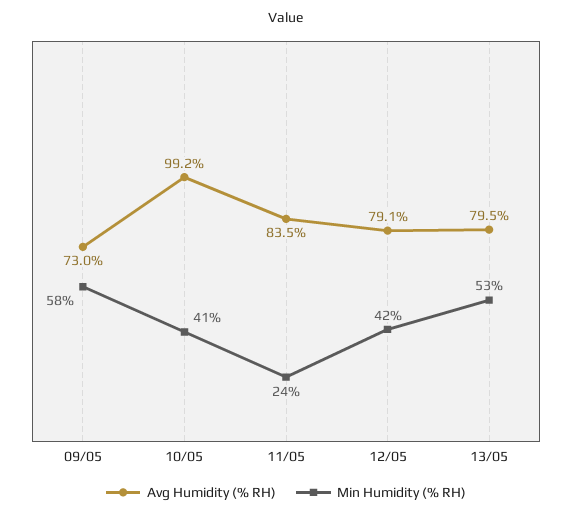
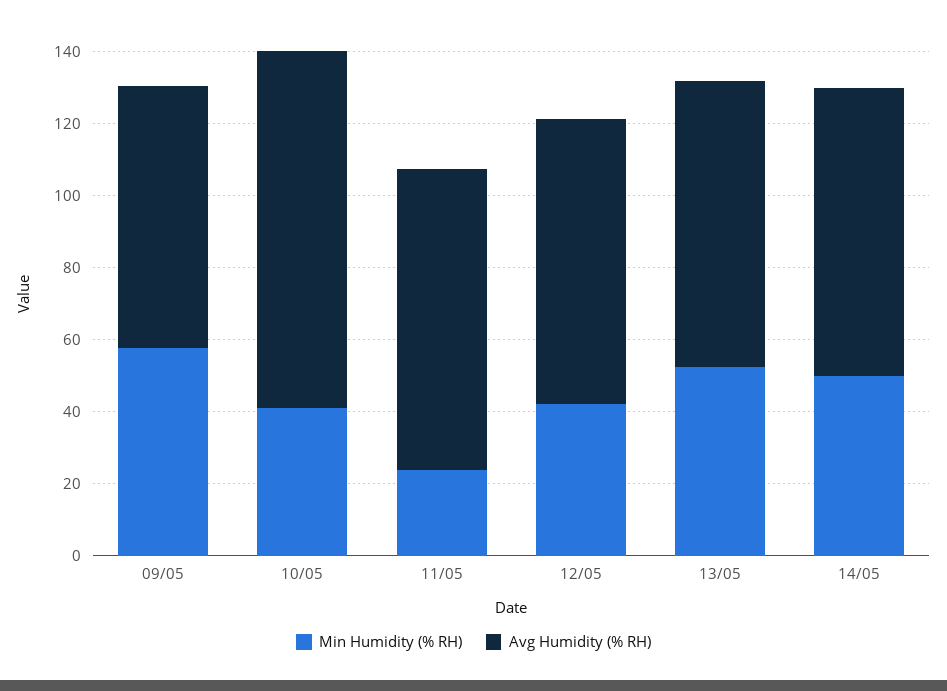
Min Humidity (% RH), 14/05: none -> 50
Avg Humidity (% RH), 14/05: none -> 80

